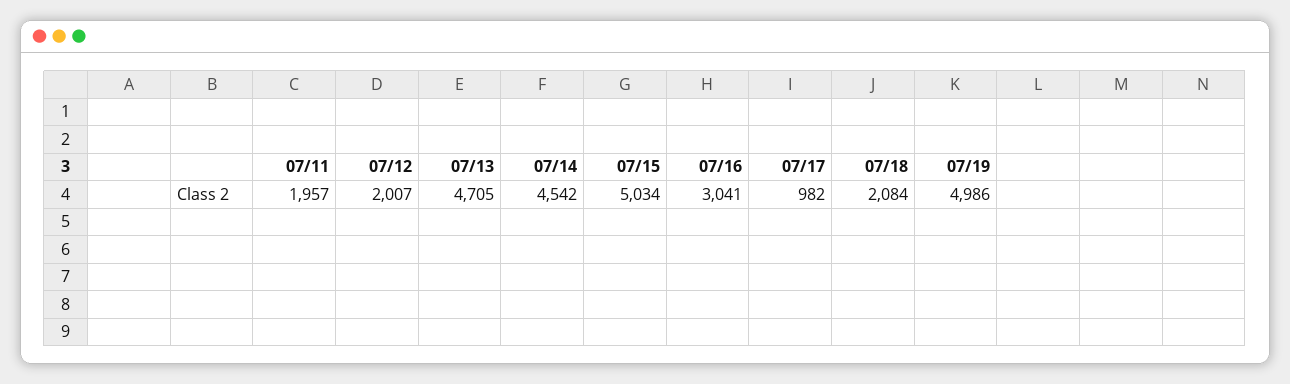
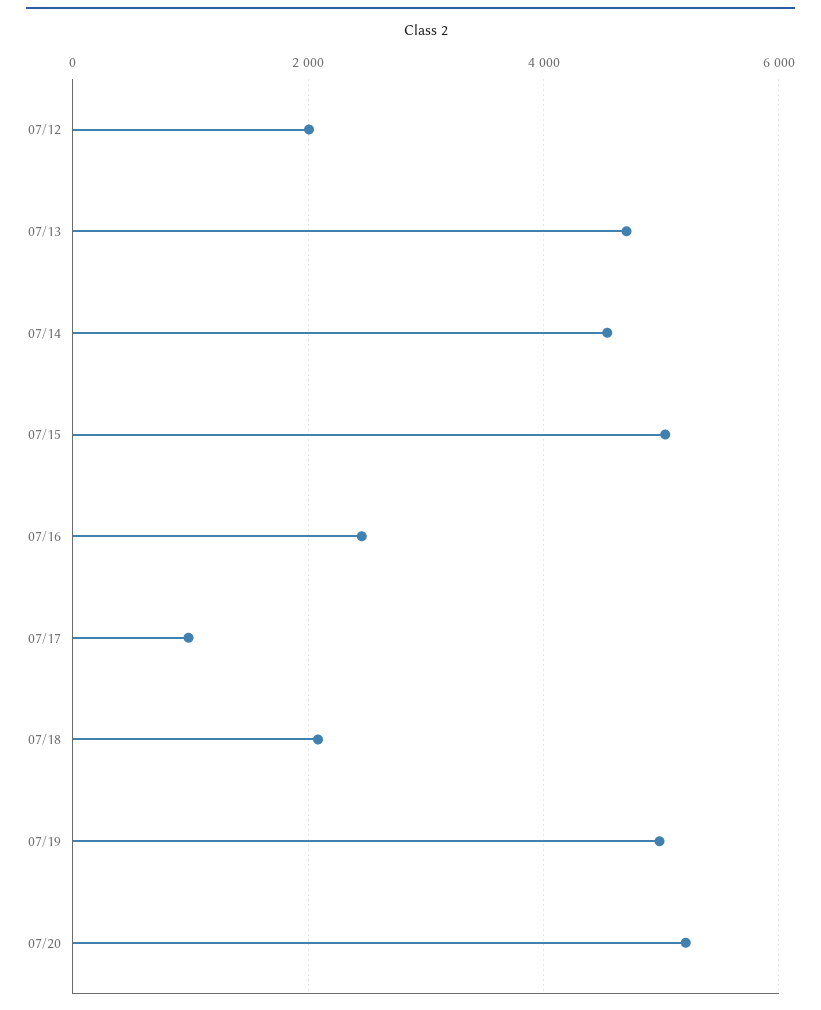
07/11: 1957 -> none
07/16: 3041 -> 2400
07/20: none -> 5200

